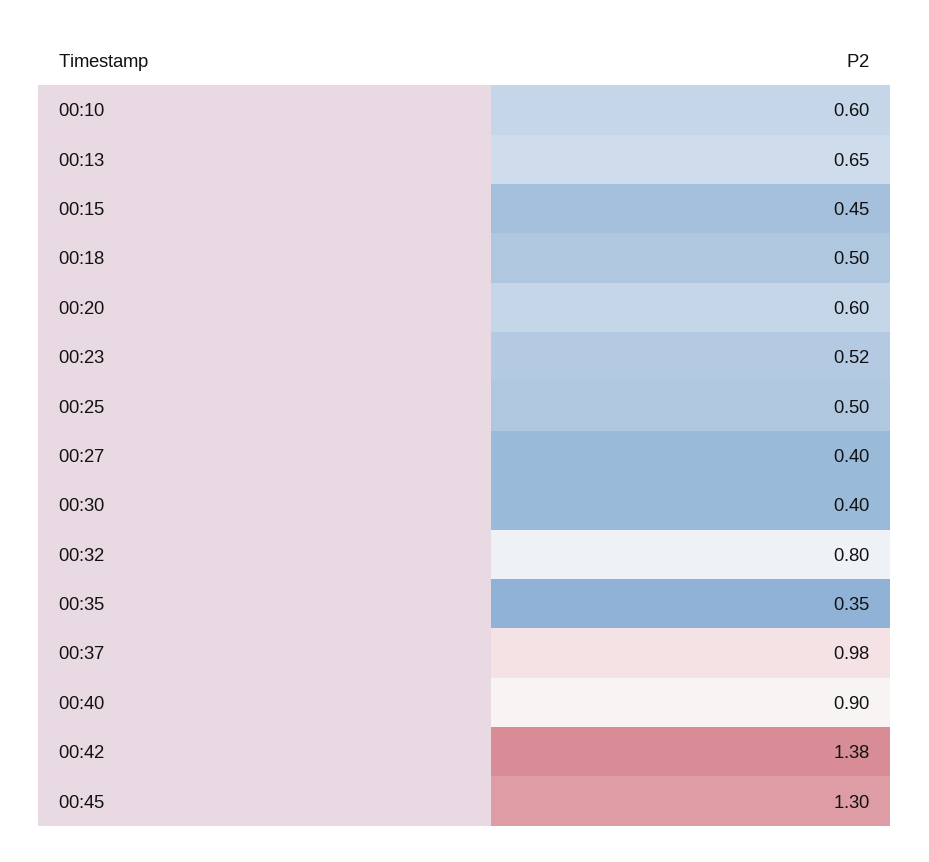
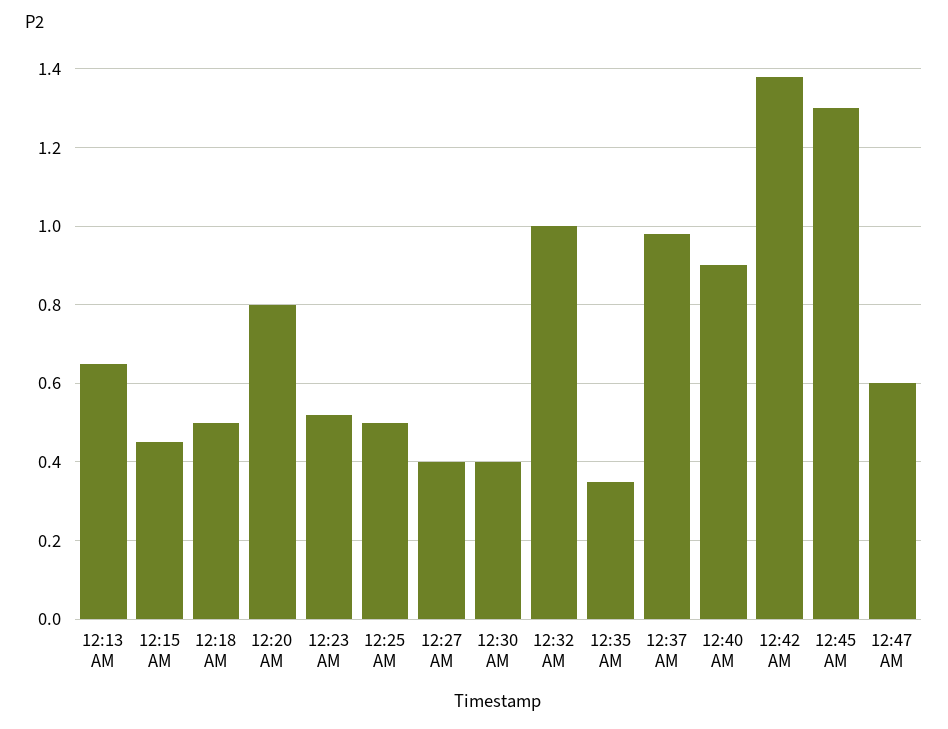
00:10: 0.6 -> none
00:20: 0.6 -> 0.8
00:32: 0.8 -> 1
12:47 AM: none -> 0.6

